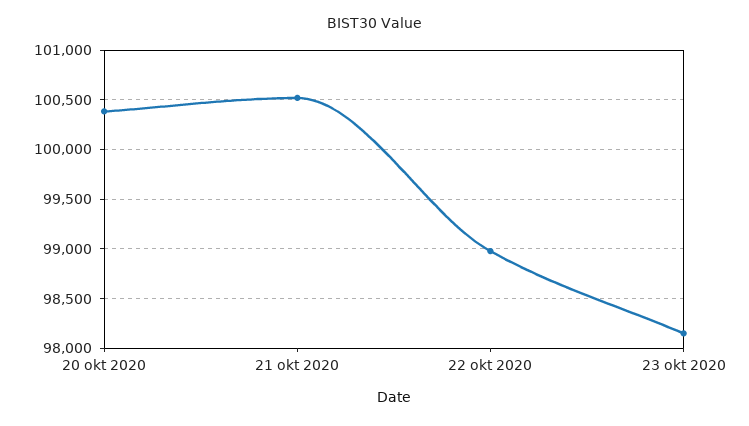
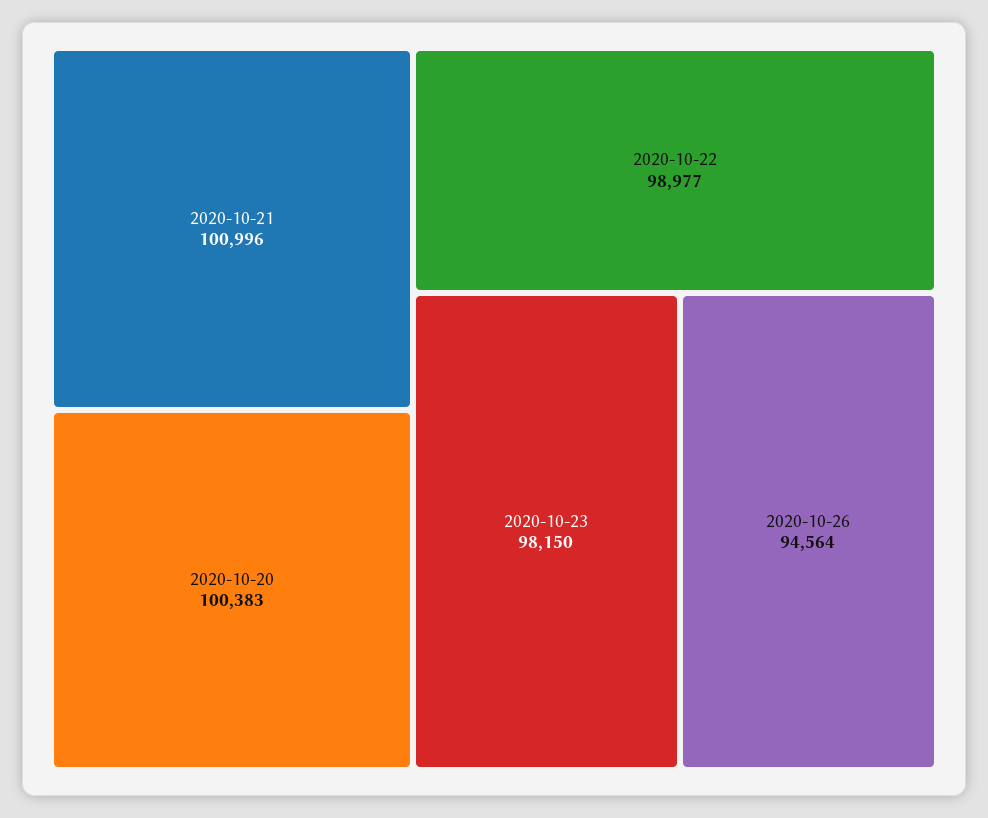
21 okt 2020: 100500 -> 100996
2020-10-26: none -> 94564

